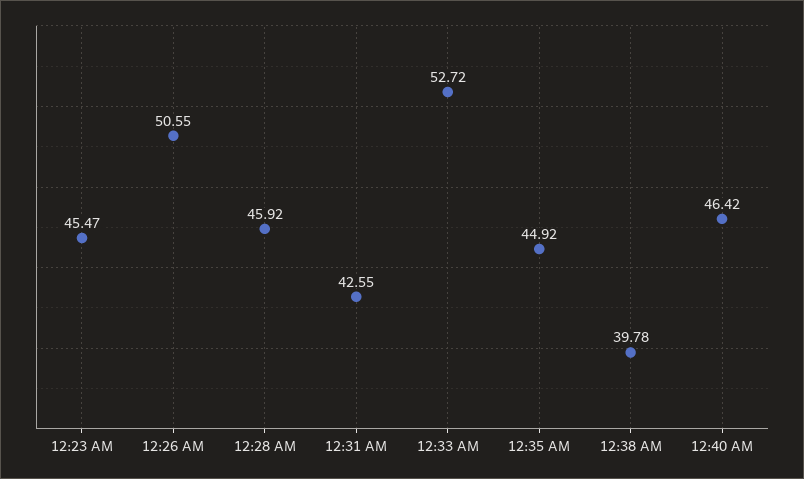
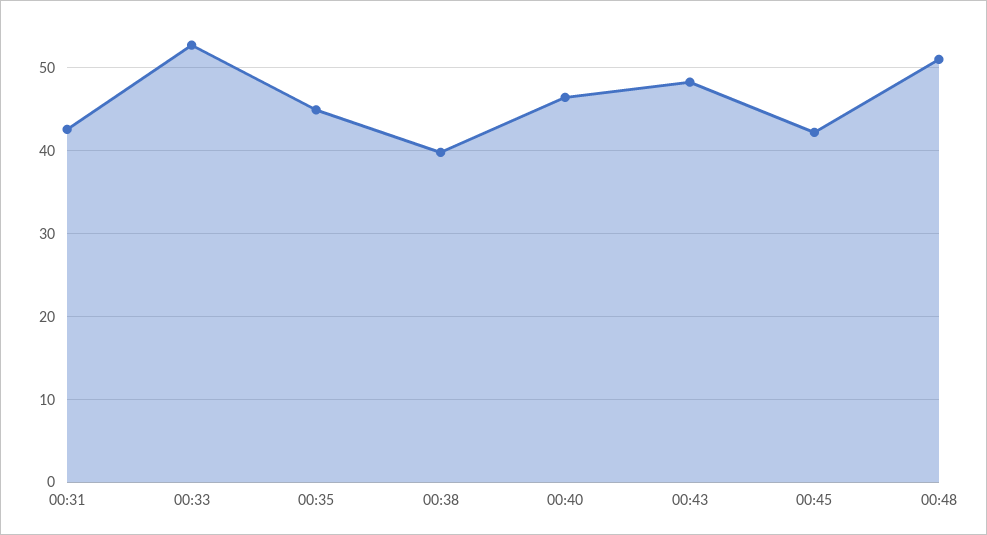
12:23 AM: 45.47 -> none
12:26 AM: 50.55 -> none
12:28 AM: 45.92 -> none
00:43: none -> 48
00:45: none -> 42
00:48: none -> 51

